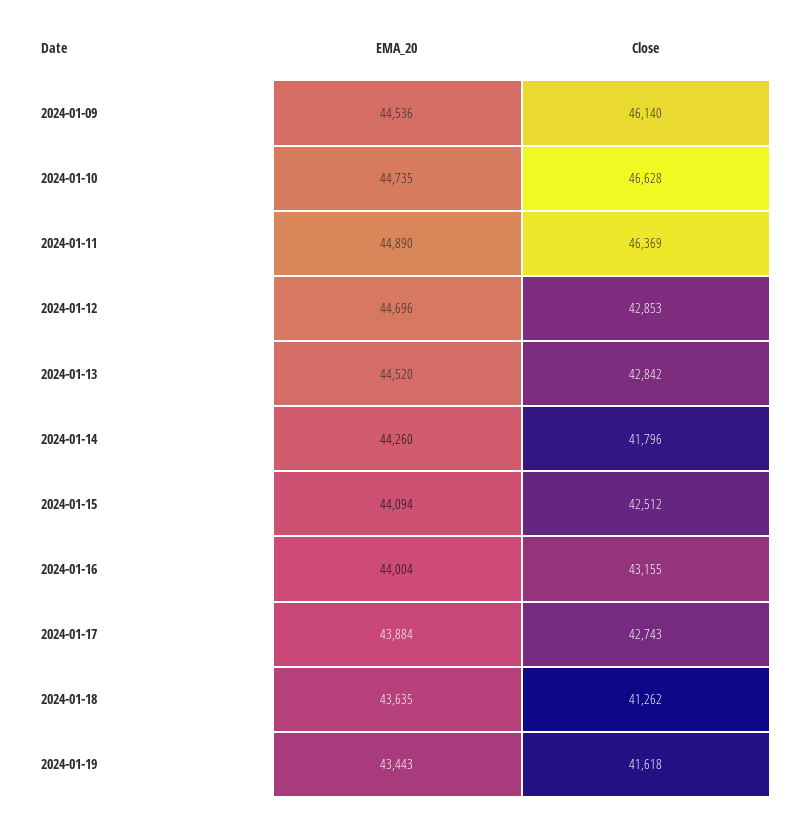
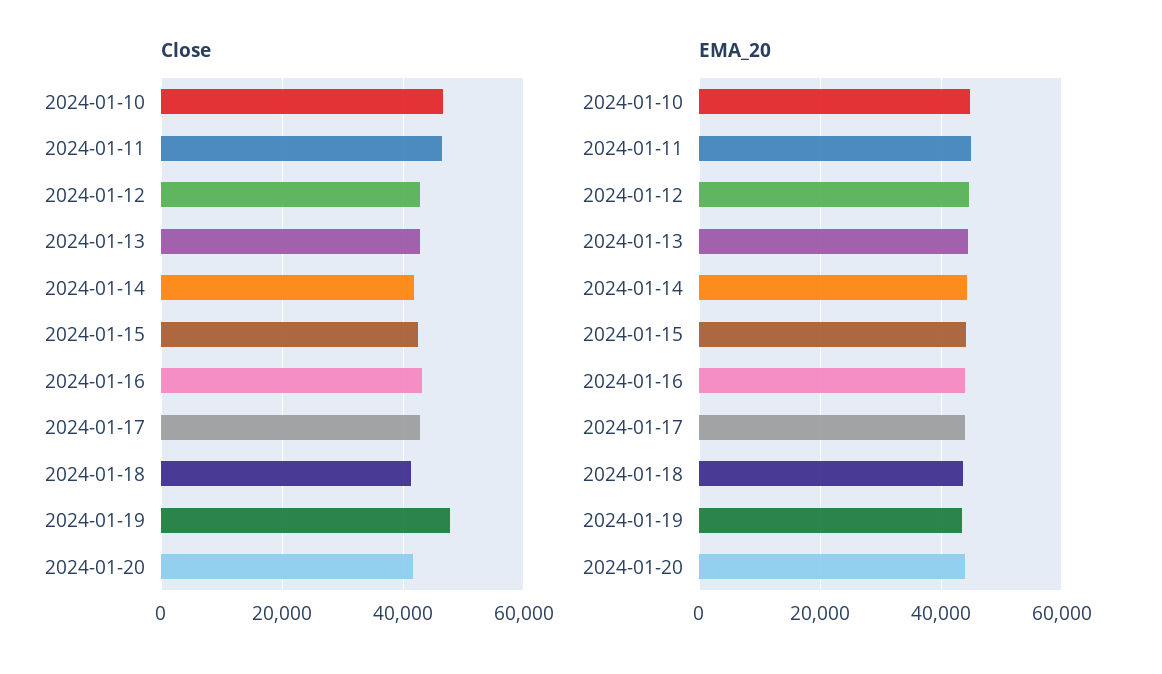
EMA_20, 2024-01-09: 44536 -> none
Close, 2024-01-09: 46140 -> none
Close, 2024-01-19: 41618 -> 48000
Close, 2024-01-20: none -> 42000
EMA_20, 2024-01-20: none -> 44000

